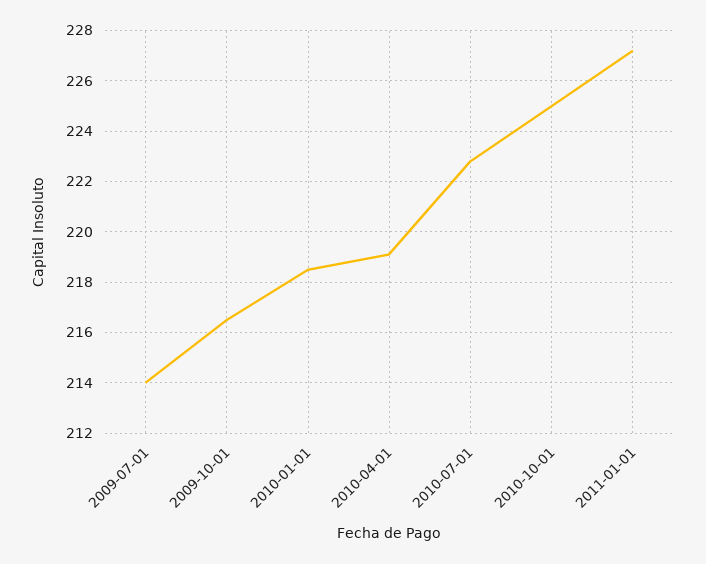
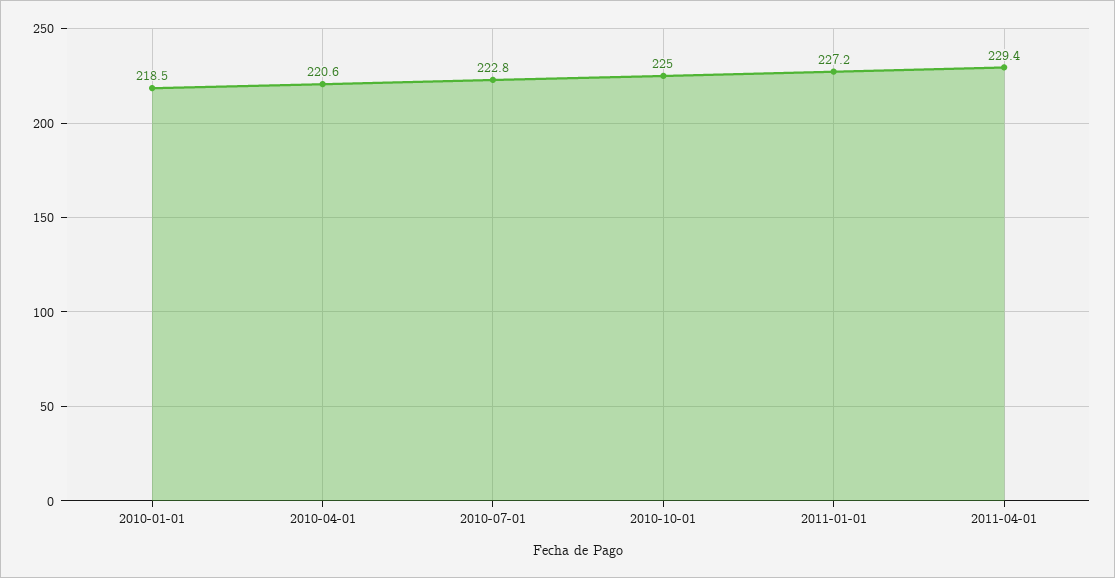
2009-07-01: 214 -> none
2009-10-01: 216.5 -> none
2010-04-01: 219 -> 220.6
2011-04-01: none -> 229.4

